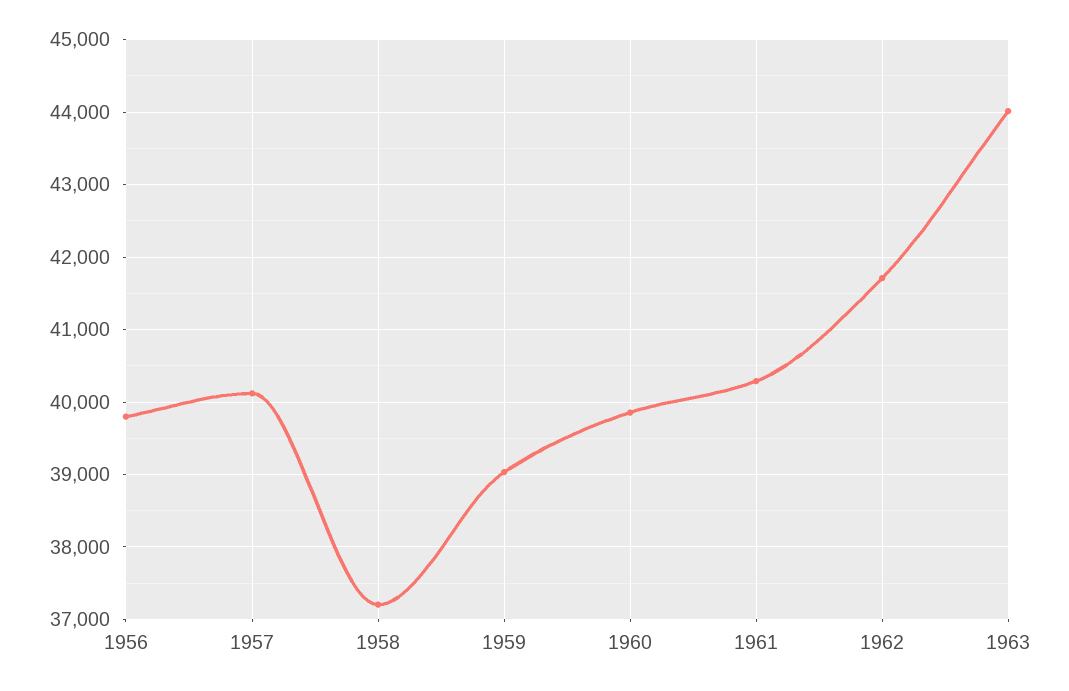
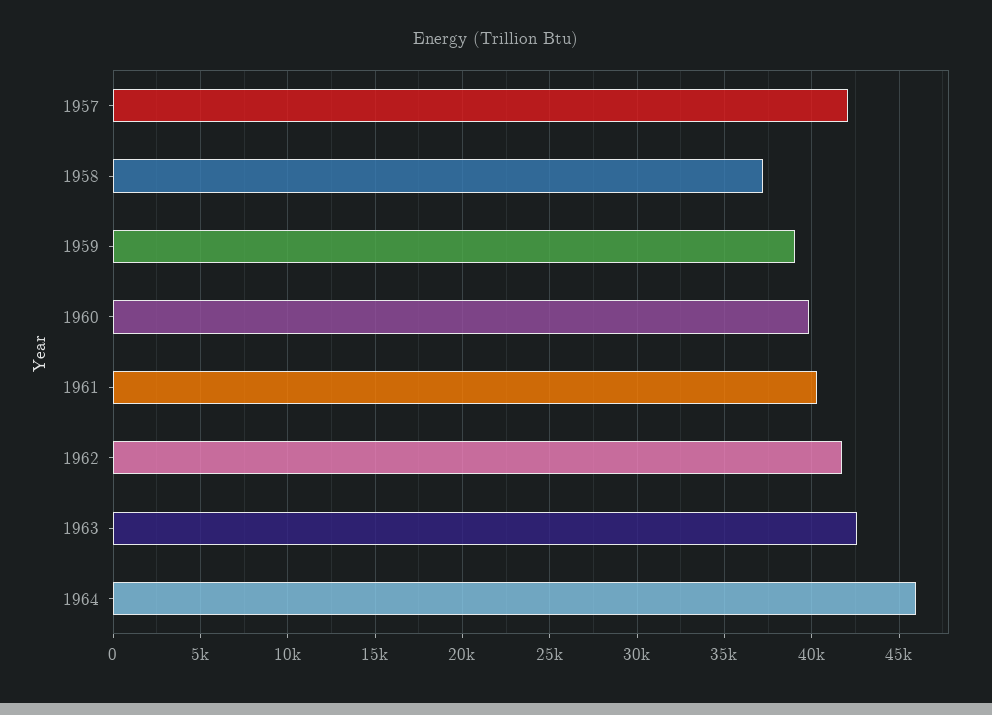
1956: 39800 -> none
1957: 40100 -> 42000
1963: 44000 -> 42500
1964: none -> 46000

